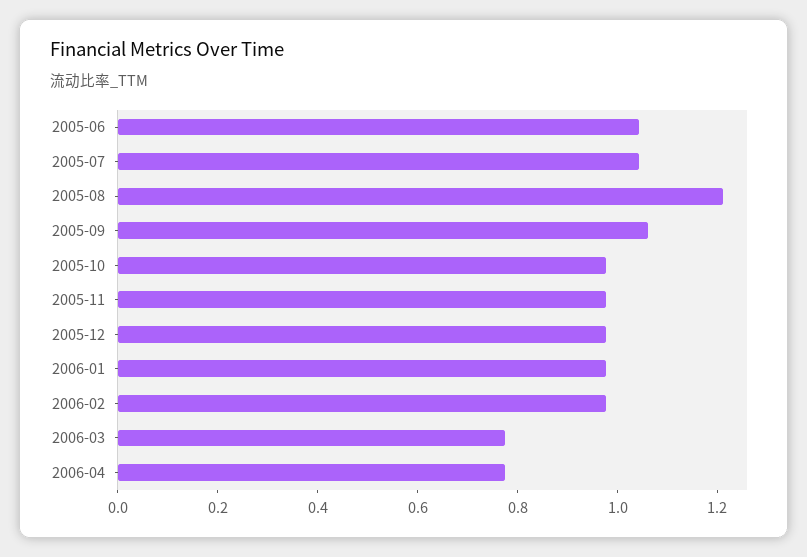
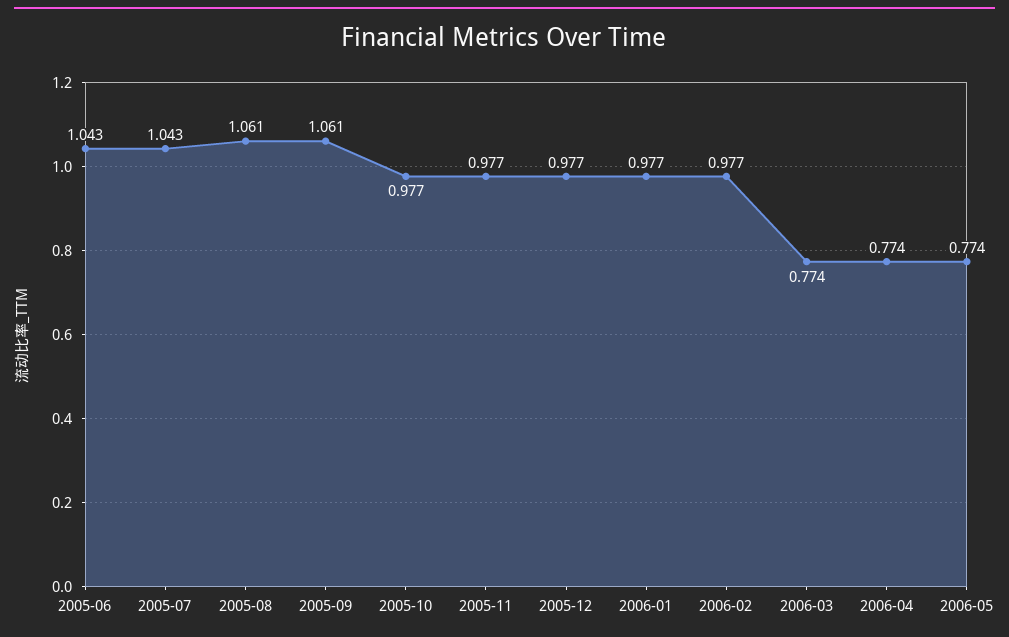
2005-08: 1.2 -> 1.061
2006-05: none -> 0.774

